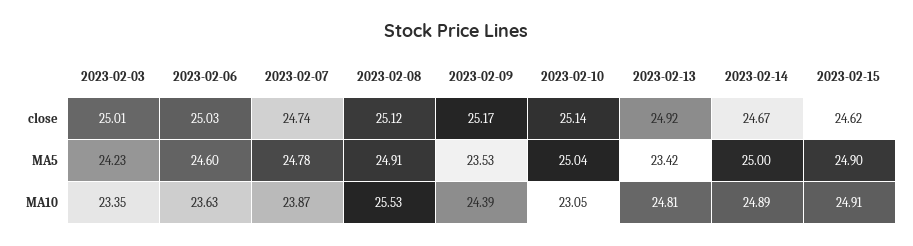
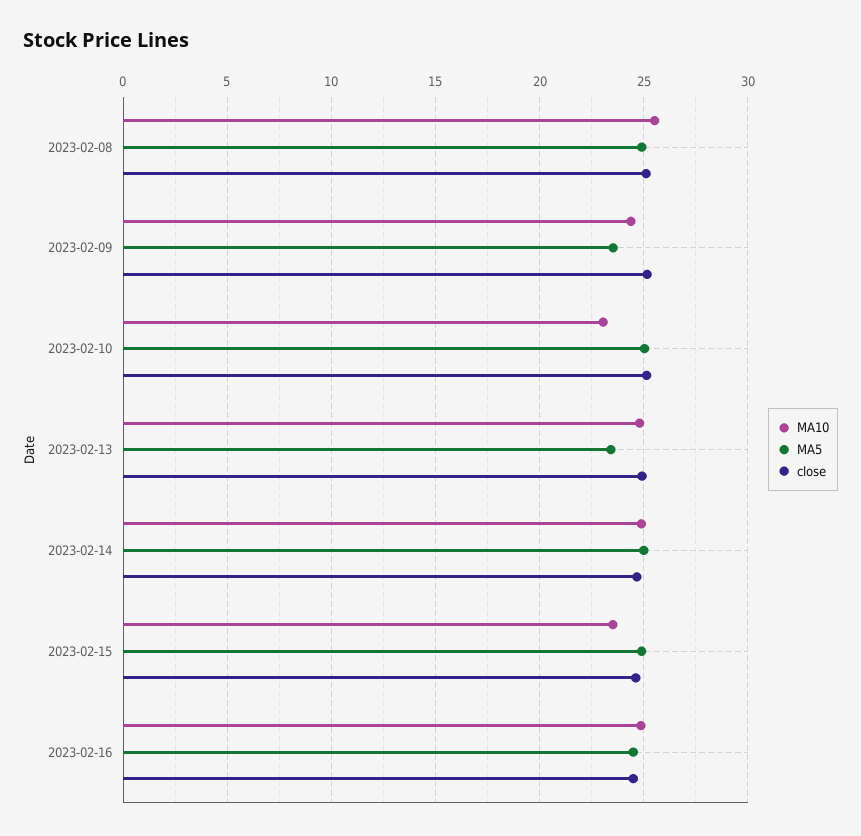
close, 2023-02-03: 25.01 -> none
close, 2023-02-06: 25.03 -> none
close, 2023-02-07: 24.74 -> none
MA5, 2023-02-03: 24.23 -> none
MA5, 2023-02-06: 24.6 -> none
MA5, 2023-02-07: 24.78 -> none
MA10, 2023-02-03: 23.35 -> none
MA10, 2023-02-06: 23.63 -> none
MA10, 2023-02-07: 23.87 -> none
MA10, 2023-02-15: 24.91 -> 23.5
MA10, 2023-02-16: none -> 25
MA5, 2023-02-16: none -> 24.5
close, 2023-02-16: none -> 24.5

